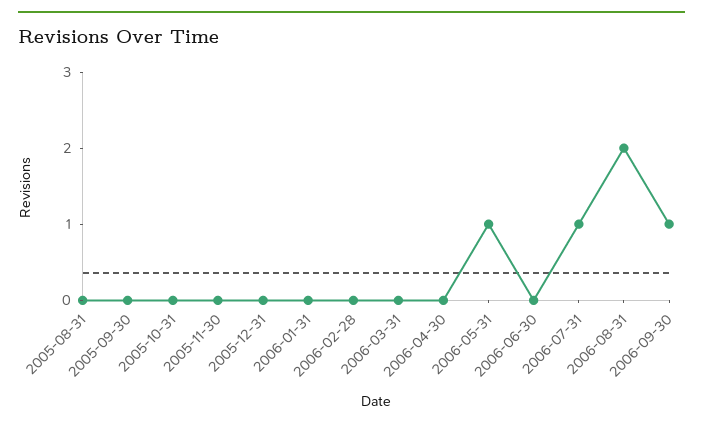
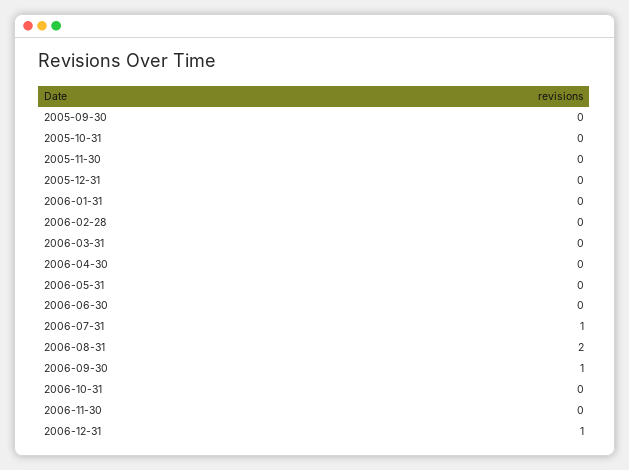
2005-08-31: 0 -> none
2006-05-31: 1 -> 0
2006-10-31: none -> 0
2006-11-30: none -> 0
2006-12-31: none -> 1

